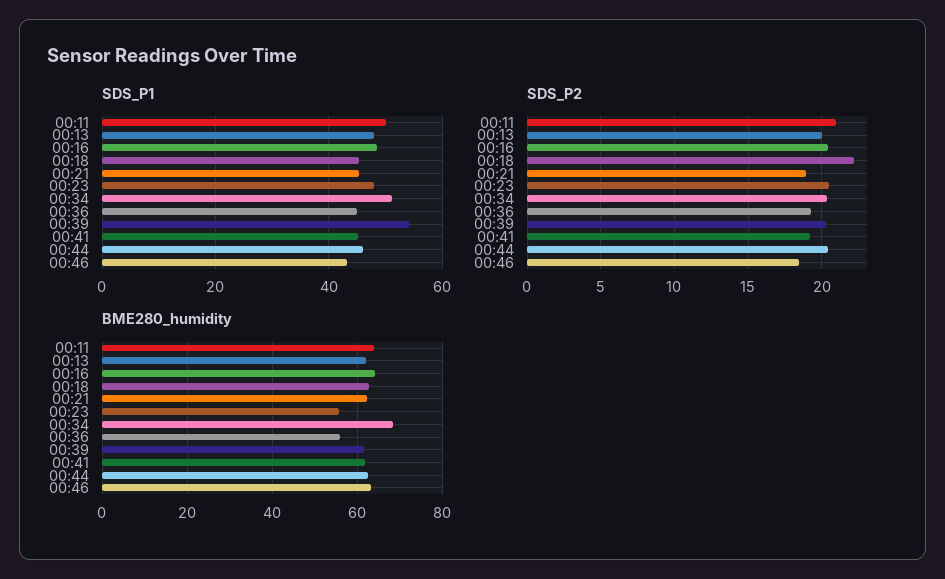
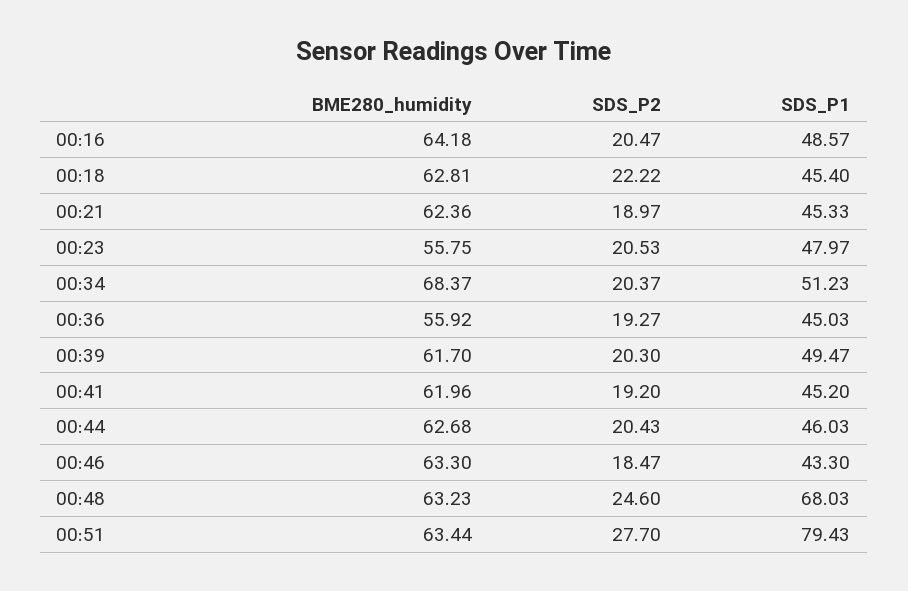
SDS_P1, 00:11: 50 -> none
SDS_P1, 00:13: 48 -> none
SDS_P1, 00:39: 54 -> 49.47
SDS_P2, 00:11: 21 -> none
SDS_P2, 00:13: 20 -> none
BME280_humidity, 00:11: 64 -> none
BME280_humidity, 00:13: 62 -> none
BME280_humidity, 00:48: none -> 63.23
SDS_P2, 00:48: none -> 24.6
SDS_P1, 00:48: none -> 68.03
BME280_humidity, 00:51: none -> 63.44
SDS_P2, 00:51: none -> 27.7
SDS_P1, 00:51: none -> 79.43

